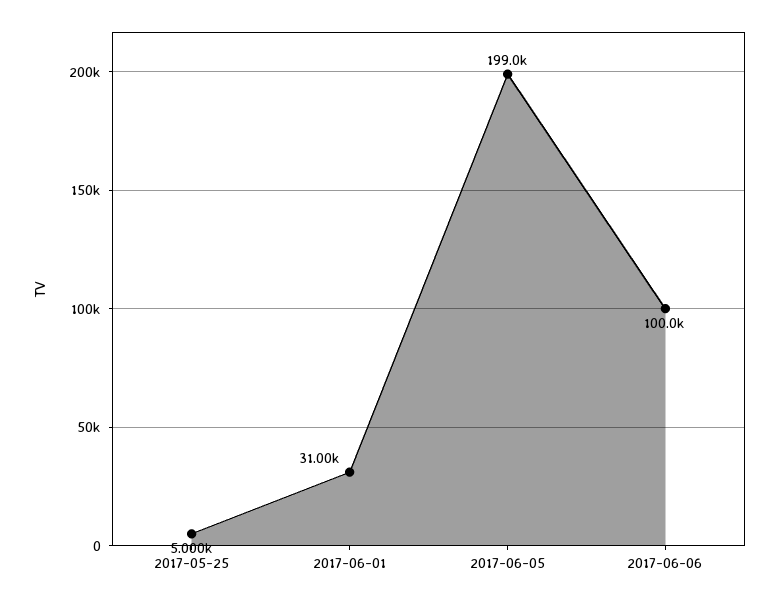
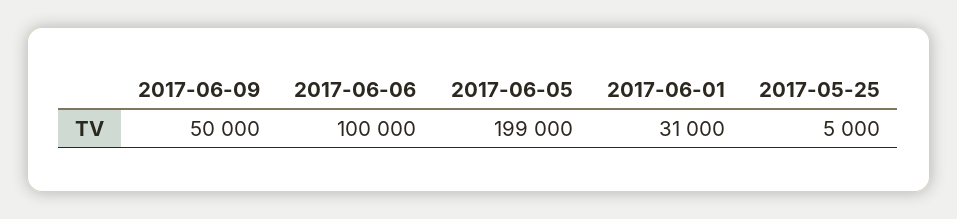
2017-06-09: none -> 50000

